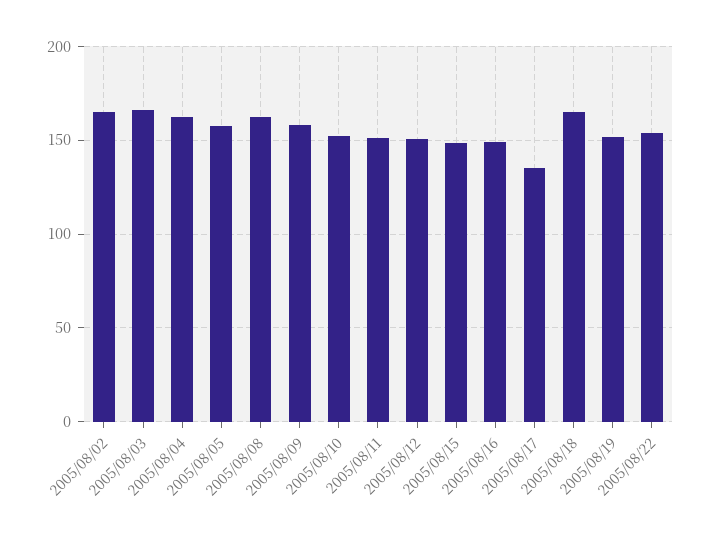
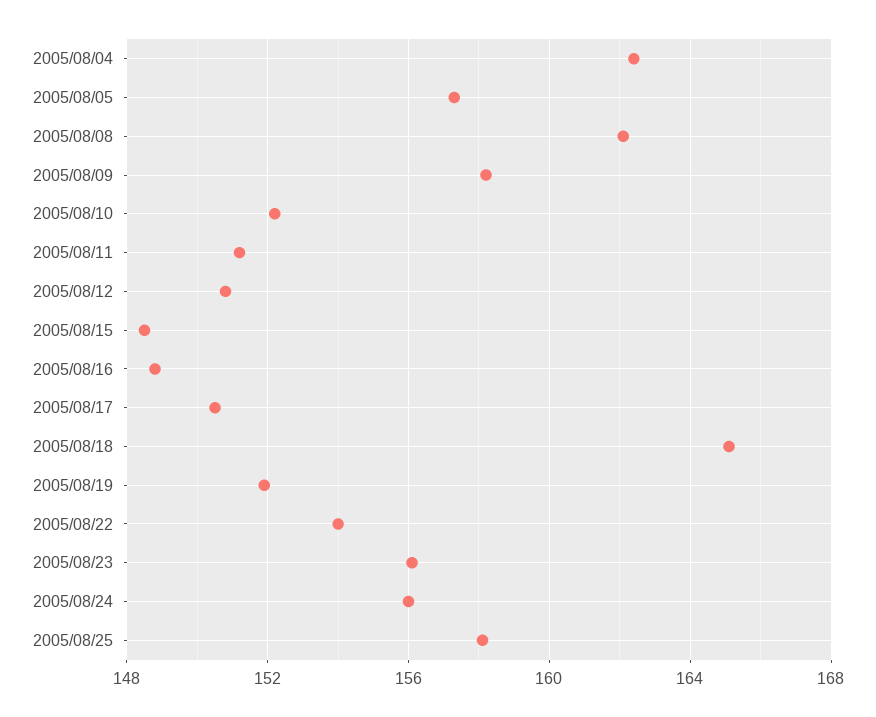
2005/08/02: 165 -> none
2005/08/03: 165 -> none
2005/08/17: 135 -> 150.5
2005/08/23: none -> 156
2005/08/24: none -> 156
2005/08/25: none -> 158

